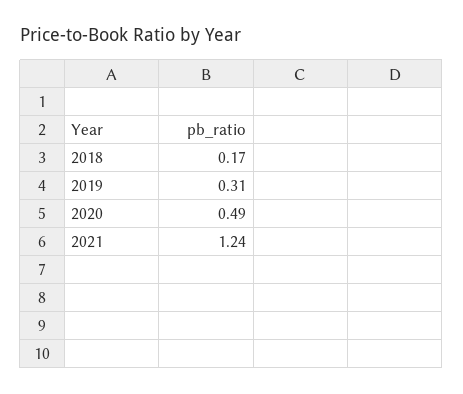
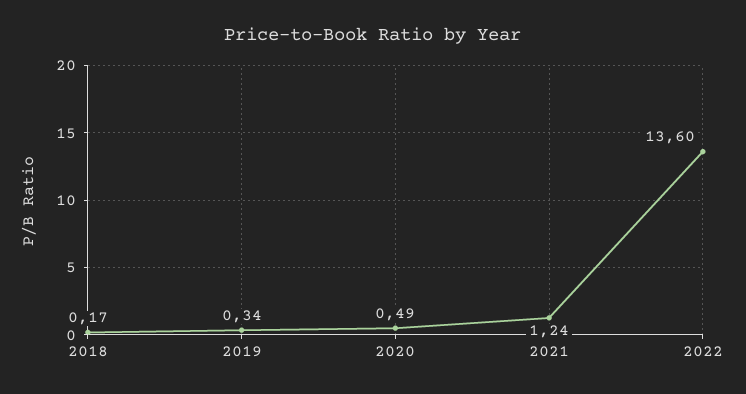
2019: 0.31 -> 0.34
2022: none -> 13.6

